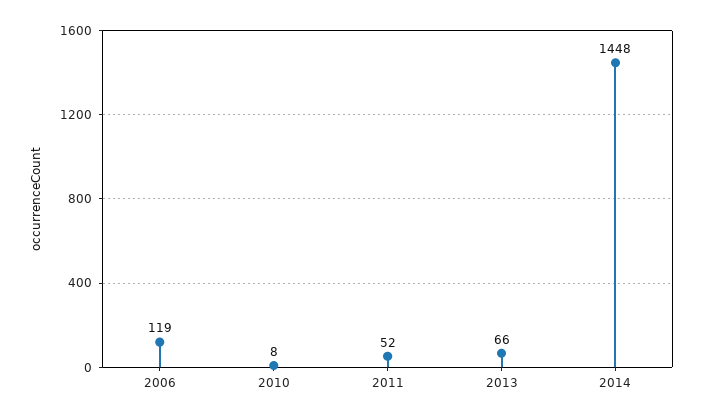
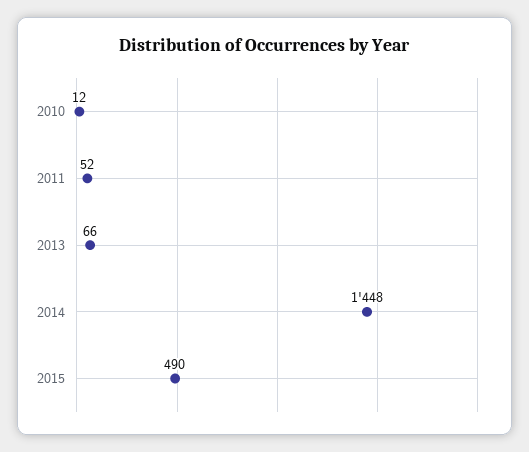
2006: 119 -> none
2010: 8 -> 12
2015: none -> 490

